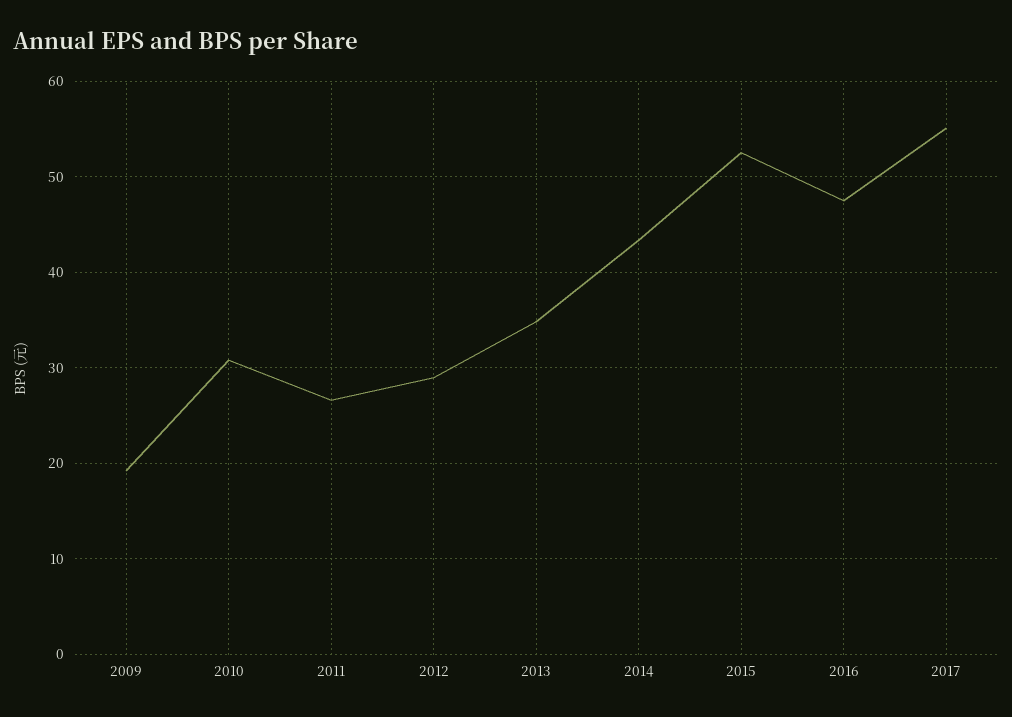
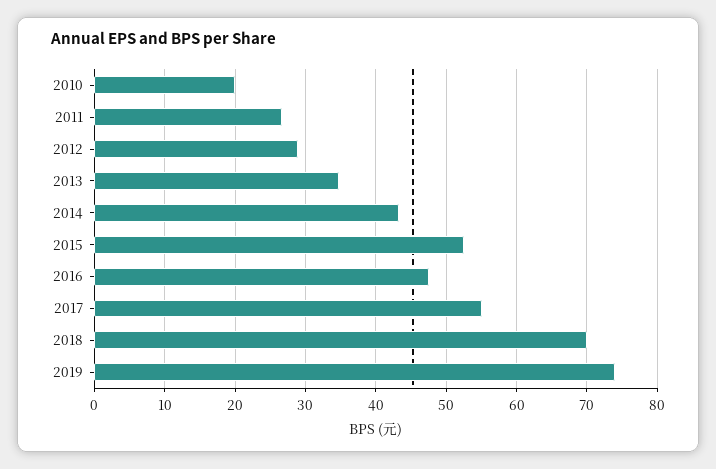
2009: 19 -> none
2010: 31 -> 20
2018: none -> 70
2019: none -> 74

